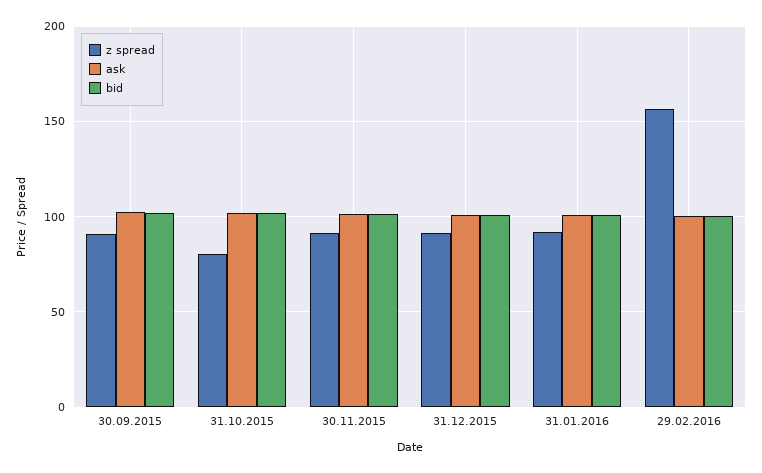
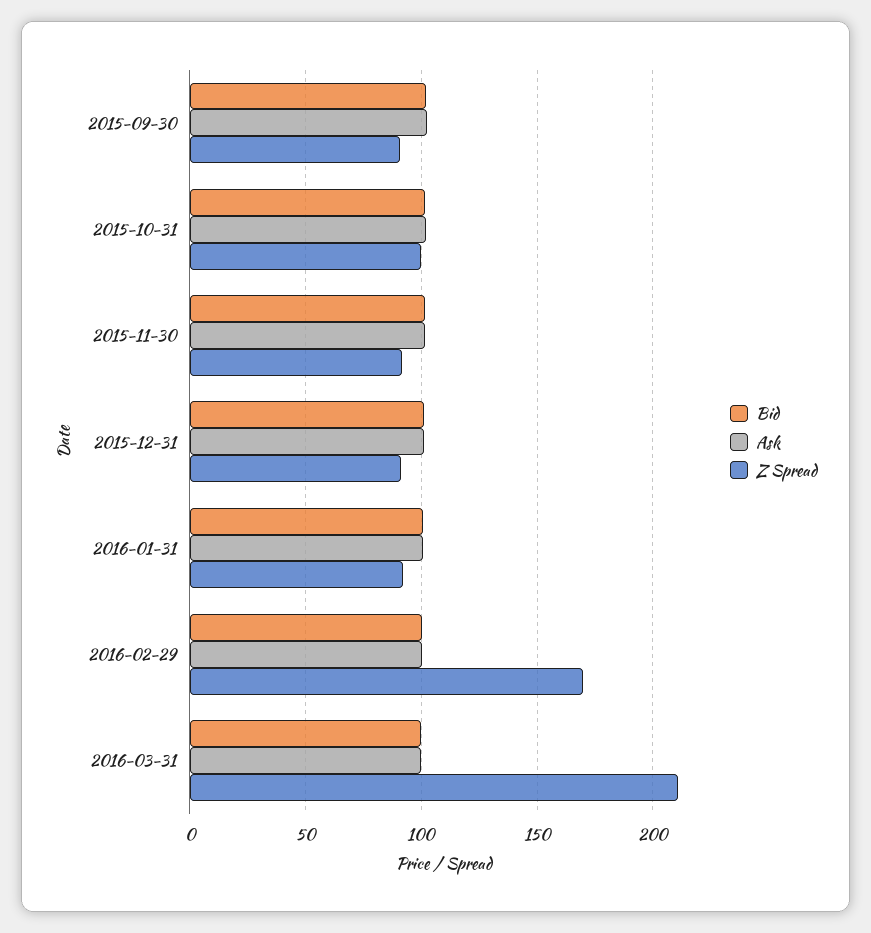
z spread, 31.10.2015: 80 -> 100
z spread, 29.02.2016: 155 -> 170
bid, 2016-03-31: none -> 100
ask, 2016-03-31: none -> 100
z spread, 2016-03-31: none -> 210

